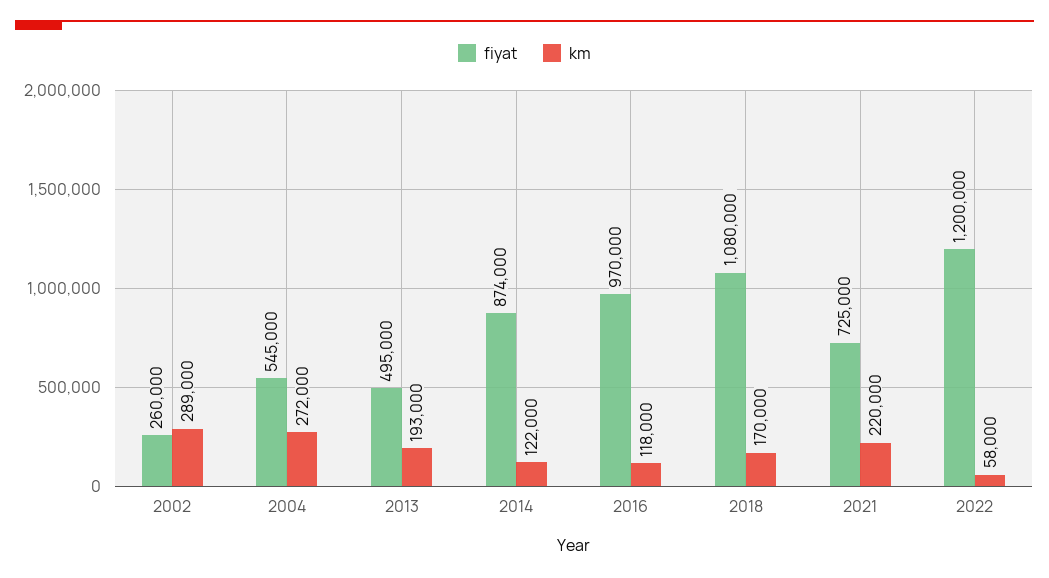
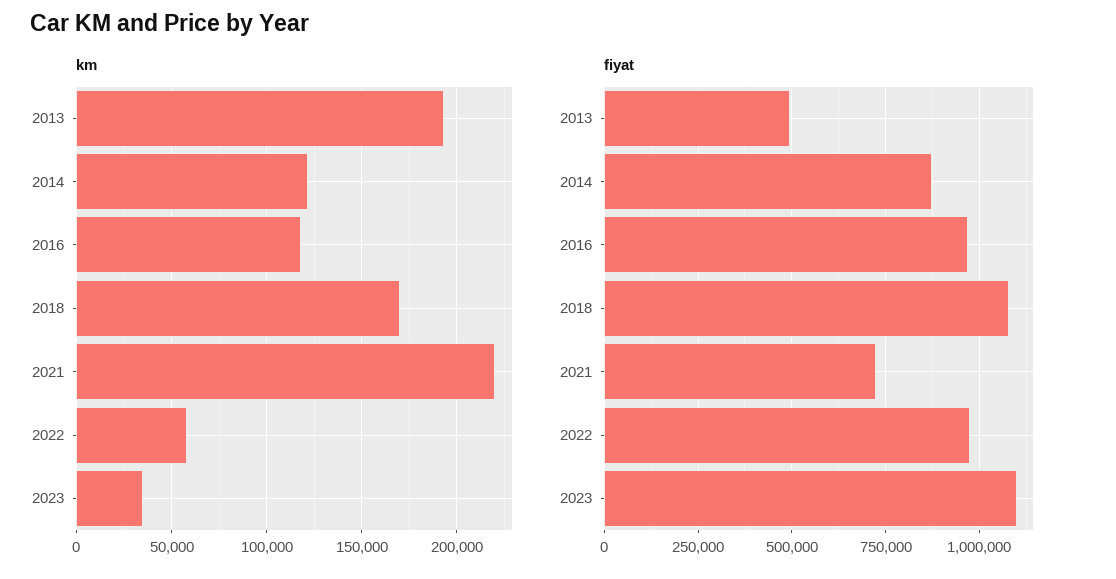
fiyat, 2002: 260000 -> none
km, 2002: 289000 -> none
fiyat, 2004: 545000 -> none
km, 2004: 272000 -> none
fiyat, 2022: 1200000 -> 975000
km, 2023: none -> 35000
fiyat, 2023: none -> 1100000

